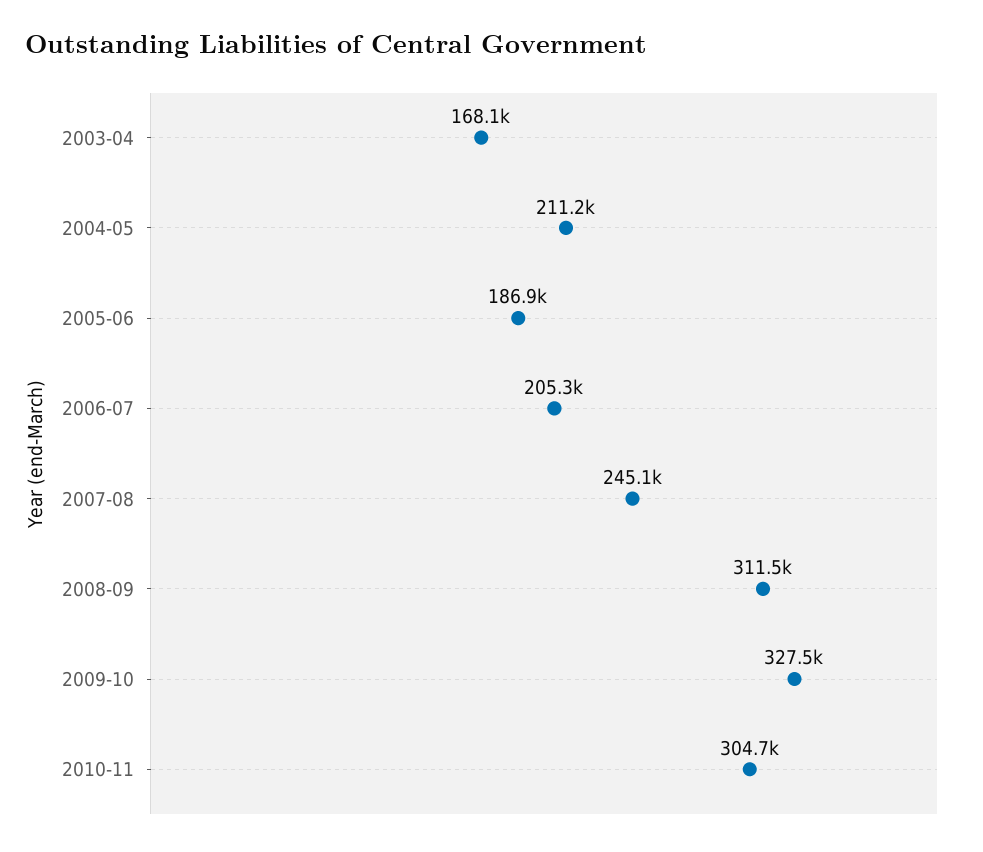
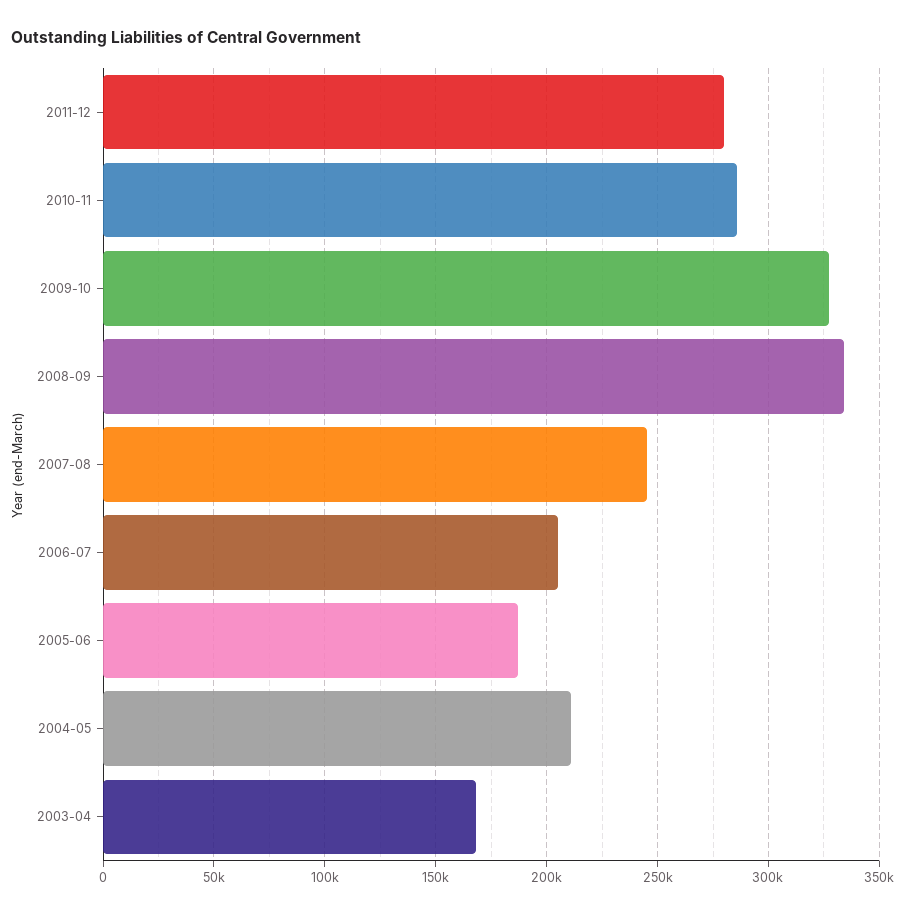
2008-09: 311500 -> 335000
2010-11: 304700 -> 285000
2011-12: none -> 280000

